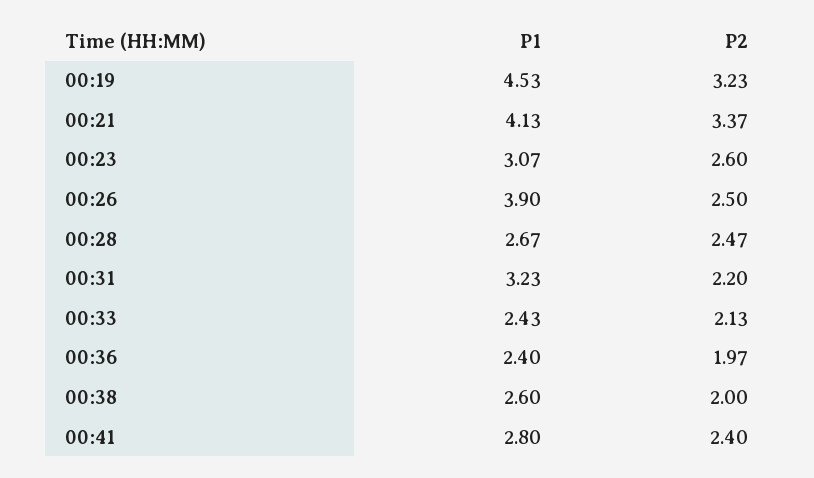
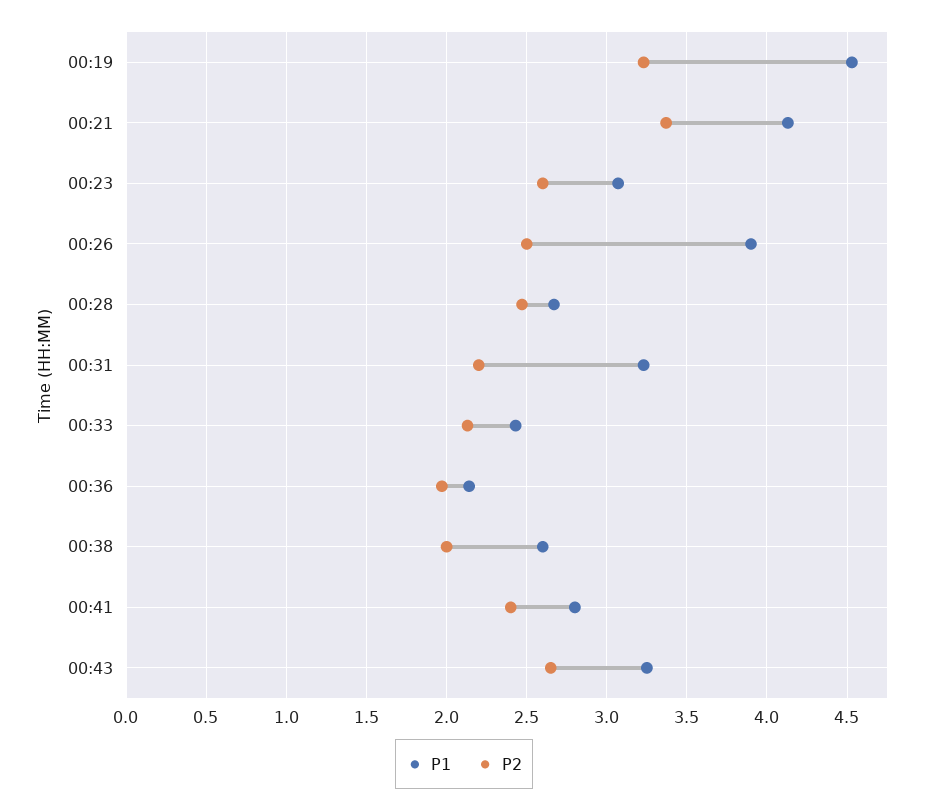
P1, 00:36: 2.4 -> 2.15
P1, 00:43: none -> 3.25
P2, 00:43: none -> 2.65

